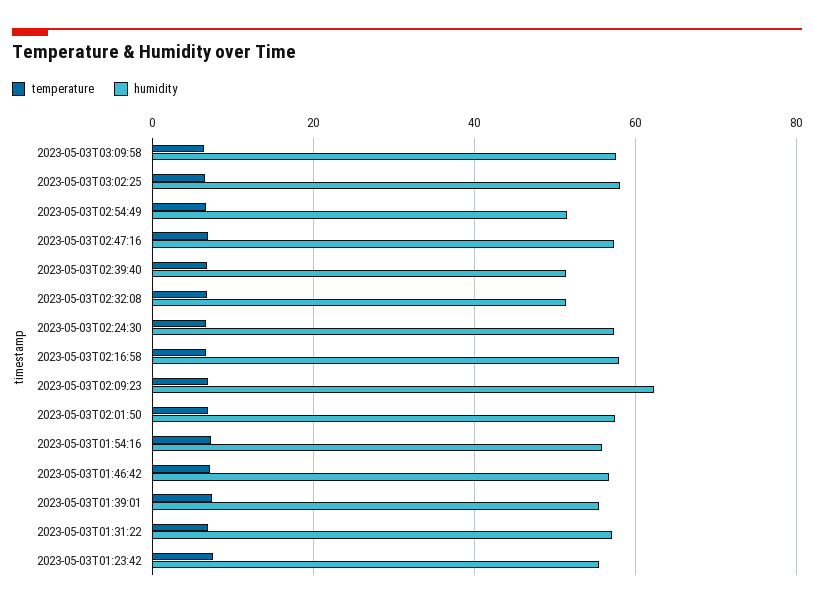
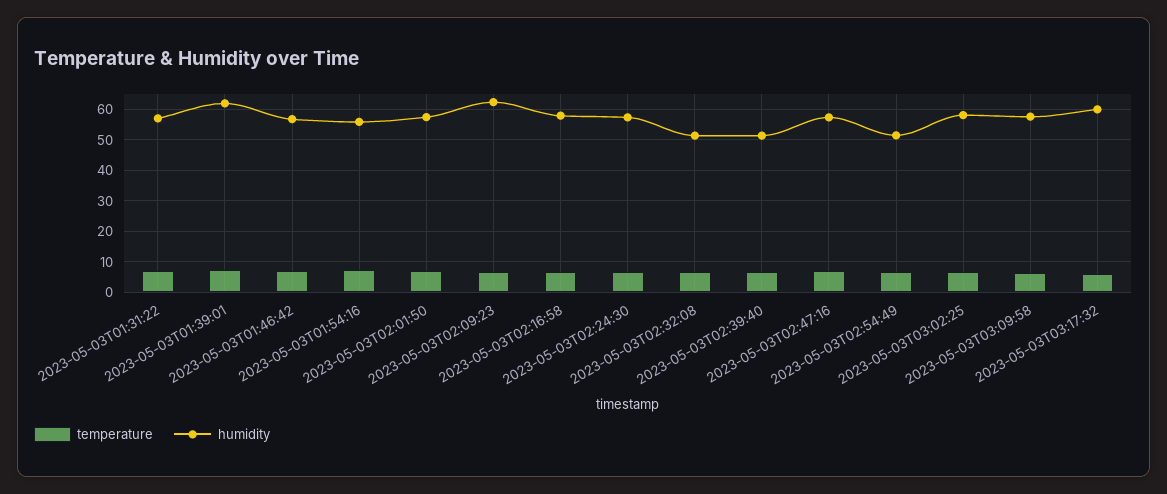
humidity, 2023-05-03T01:39:01: 56 -> 62
temperature, 2023-05-03T01:23:42: 8 -> none
humidity, 2023-05-03T01:23:42: 56 -> none
temperature, 2023-05-03T03:17:32: none -> 6
humidity, 2023-05-03T03:17:32: none -> 60

